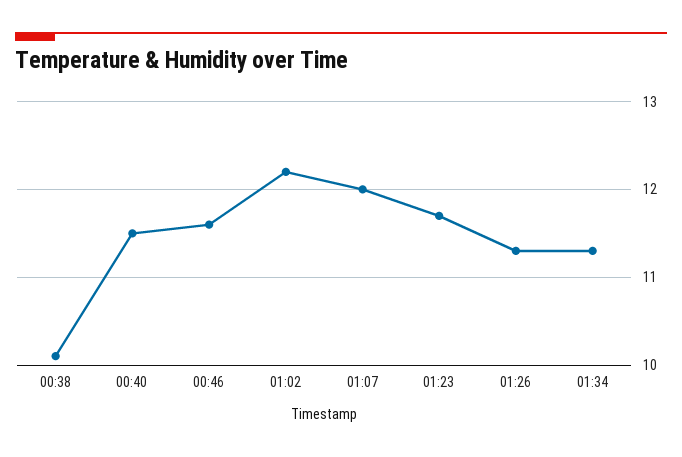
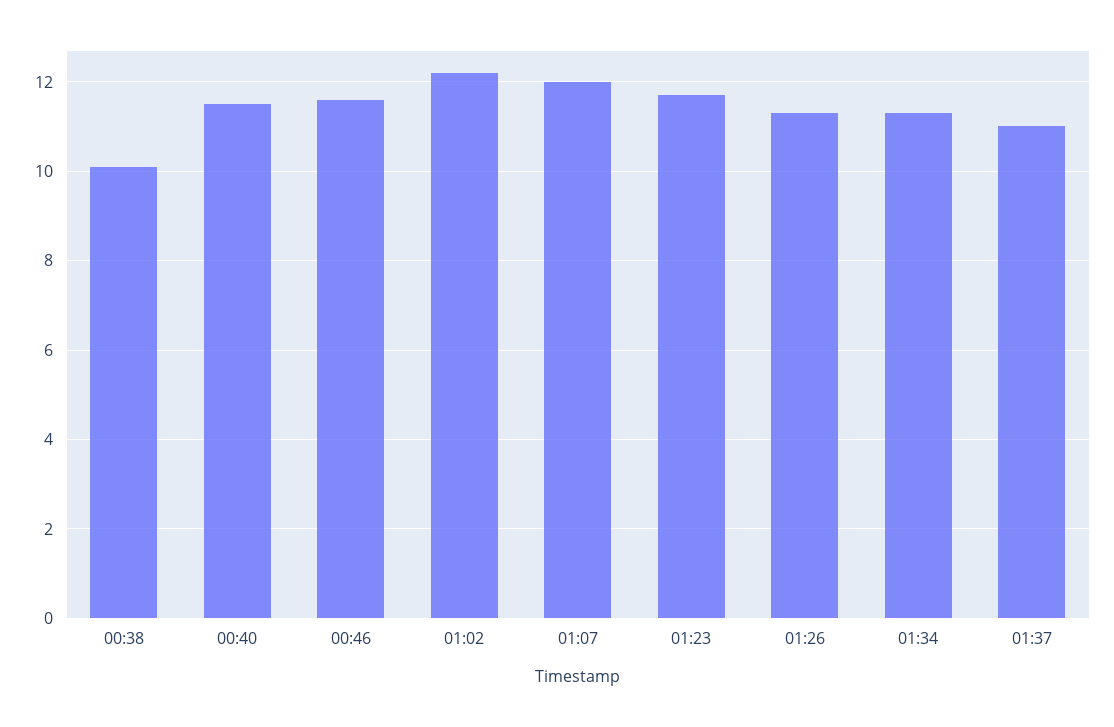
01:37: none -> 11

